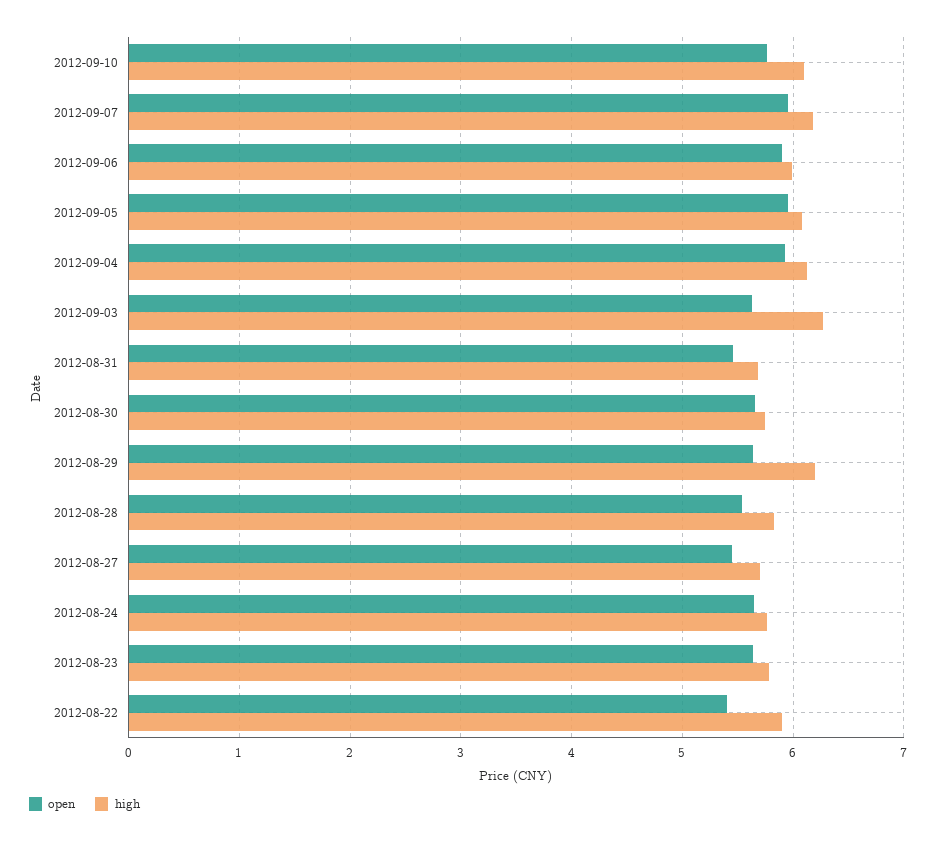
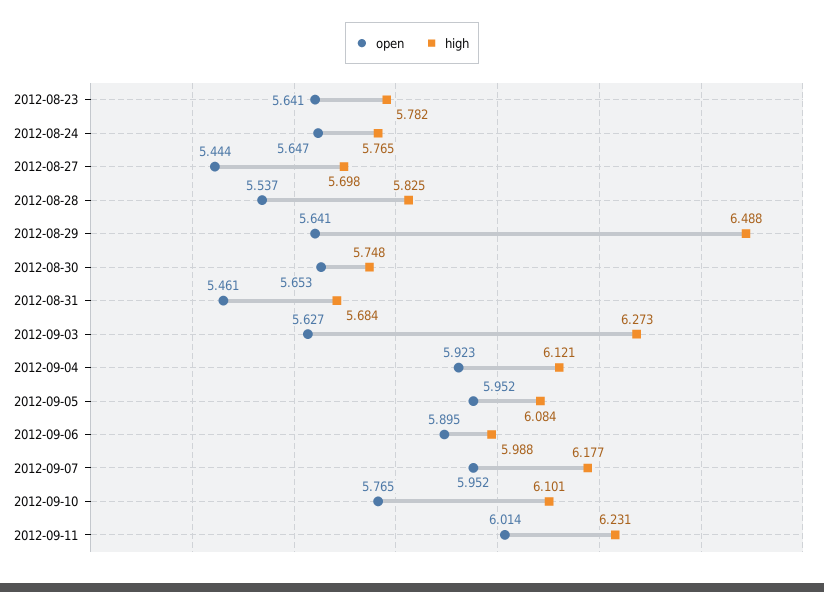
high, 2012-08-29: 6.2 -> 6.488
open, 2012-08-22: 5.4 -> none
high, 2012-08-22: 5.9 -> none
open, 2012-09-11: none -> 6.014
high, 2012-09-11: none -> 6.231

